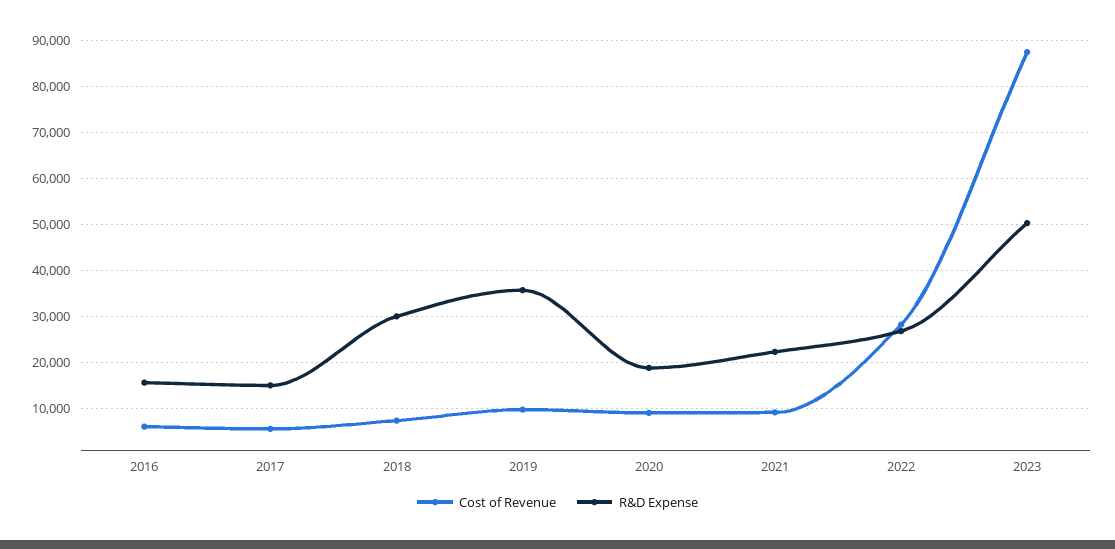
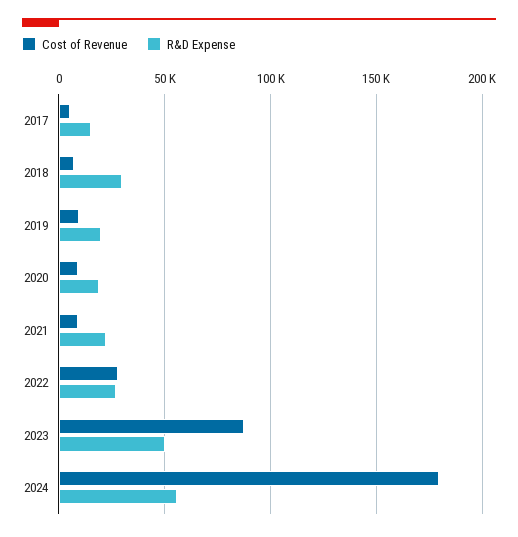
Cost of Revenue, 2016: 6000 -> none
R&D Expense, 2016: 16000 -> none
R&D Expense, 2019: 36000 -> 20000
Cost of Revenue, 2024: none -> 180000
R&D Expense, 2024: none -> 55000

